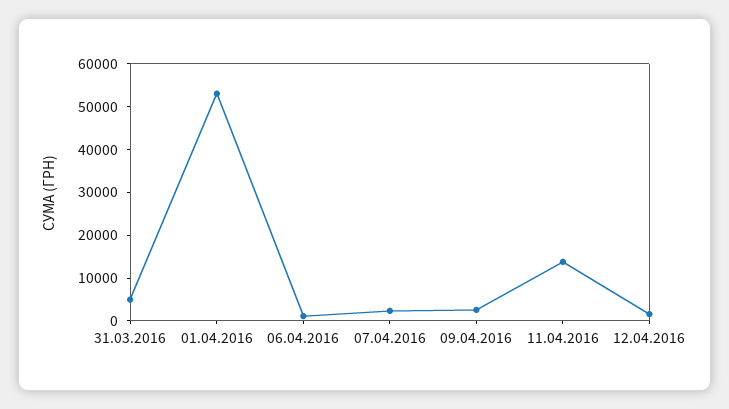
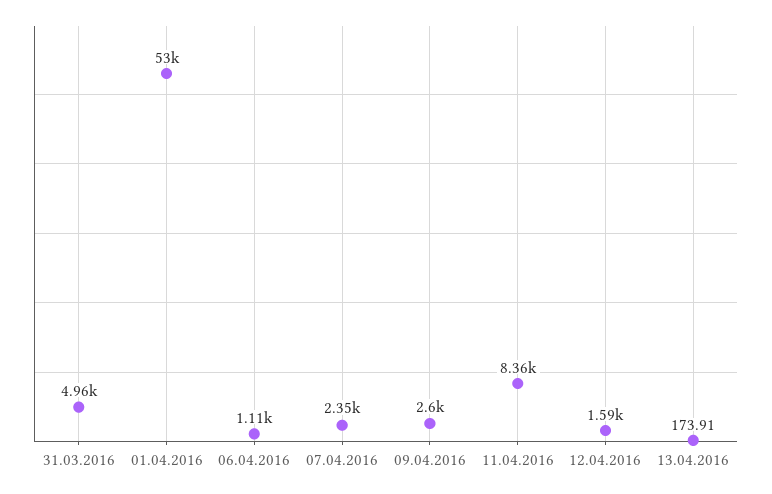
11.04.2016: 14000 -> 8360
13.04.2016: none -> 173.91

